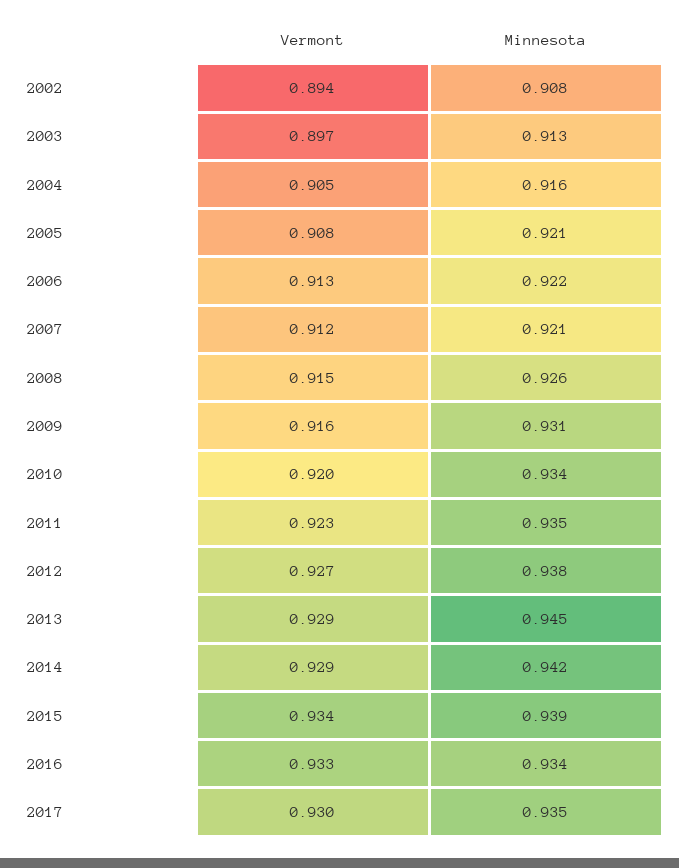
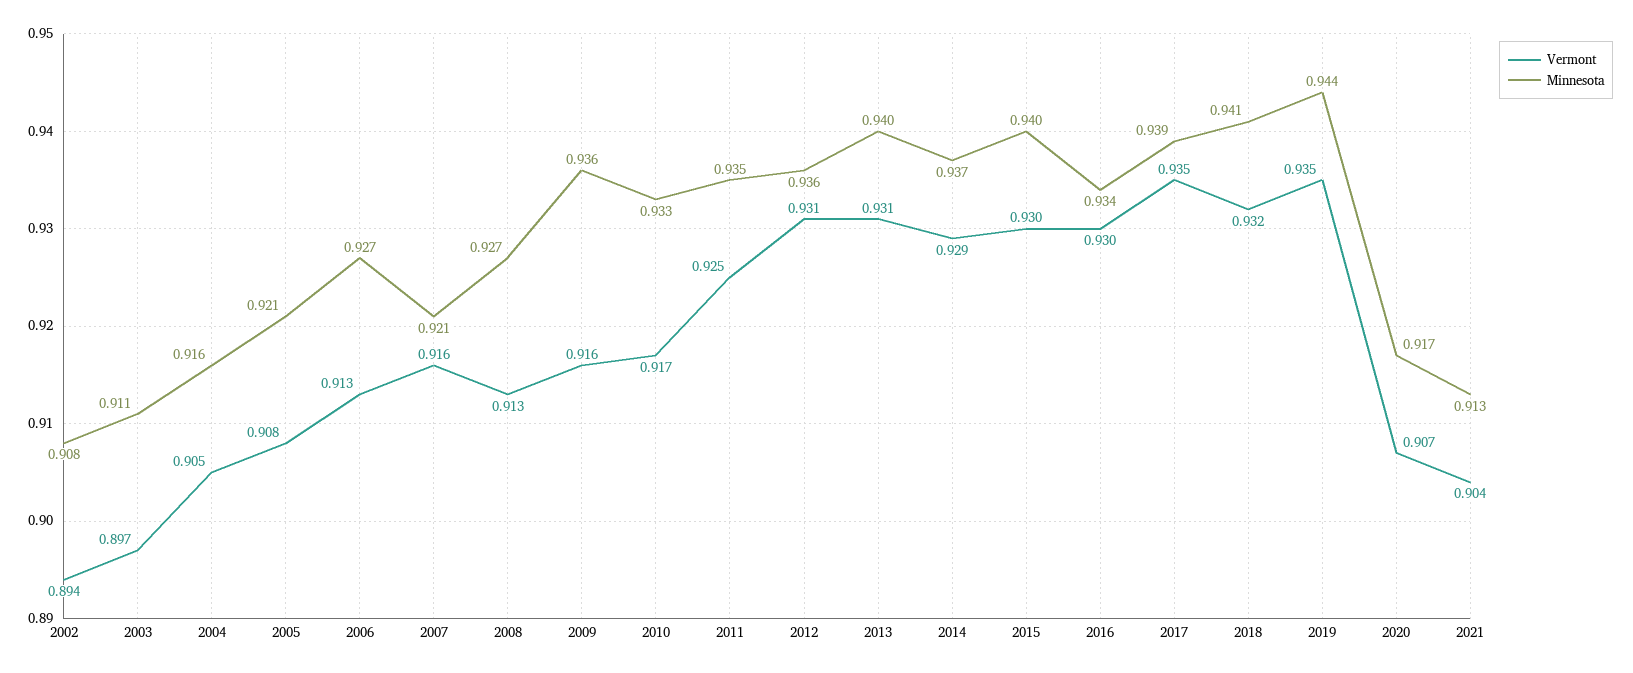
Minnesota, 2003: 0.913 -> 0.911
Minnesota, 2006: 0.922 -> 0.927
Vermont, 2007: 0.912 -> 0.916
Vermont, 2008: 0.915 -> 0.913
Minnesota, 2008: 0.926 -> 0.927
Minnesota, 2009: 0.931 -> 0.936
Vermont, 2010: 0.92 -> 0.917
Minnesota, 2010: 0.934 -> 0.933
Vermont, 2011: 0.923 -> 0.925
Vermont, 2012: 0.927 -> 0.931
Minnesota, 2012: 0.938 -> 0.936
Vermont, 2013: 0.929 -> 0.931
Minnesota, 2013: 0.945 -> 0.94
Minnesota, 2014: 0.942 -> 0.937
Vermont, 2015: 0.934 -> 0.93
Minnesota, 2015: 0.939 -> 0.94
Vermont, 2016: 0.933 -> 0.93
Vermont, 2017: 0.93 -> 0.935
Minnesota, 2017: 0.935 -> 0.939
Vermont, 2018: none -> 0.932
Minnesota, 2018: none -> 0.941
Vermont, 2019: none -> 0.935
Minnesota, 2019: none -> 0.944
Vermont, 2020: none -> 0.907
Minnesota, 2020: none -> 0.917
Vermont, 2021: none -> 0.904
Minnesota, 2021: none -> 0.913

